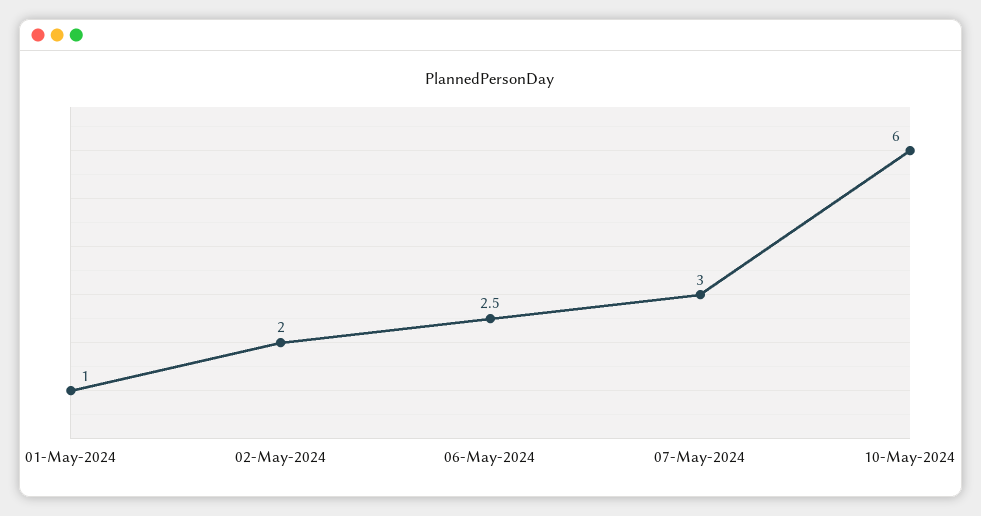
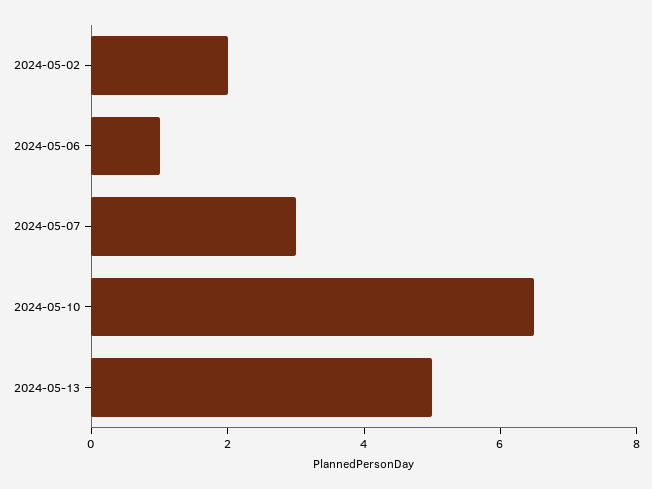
01-May-2024: 1 -> none
06-May-2024: 2.5 -> 1
10-May-2024: 6 -> 6.5
2024-05-13: none -> 5

